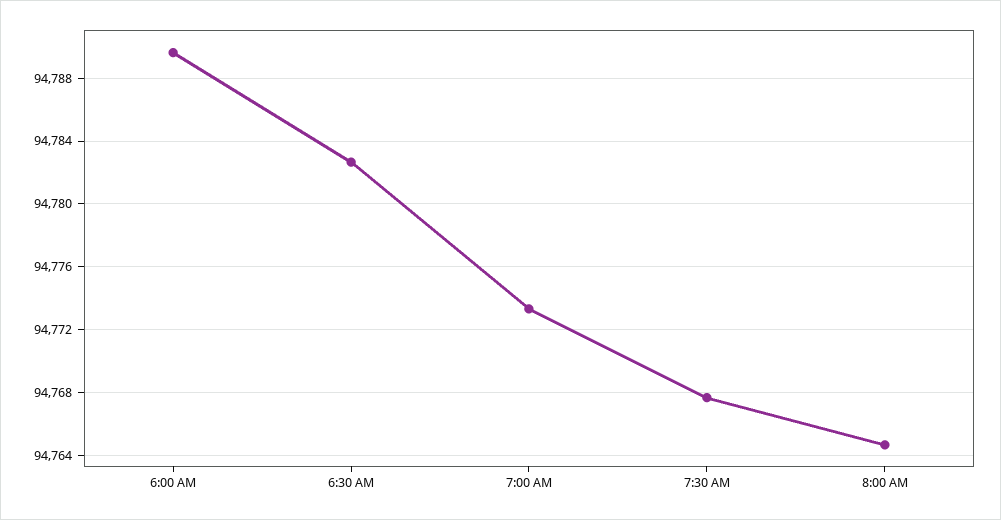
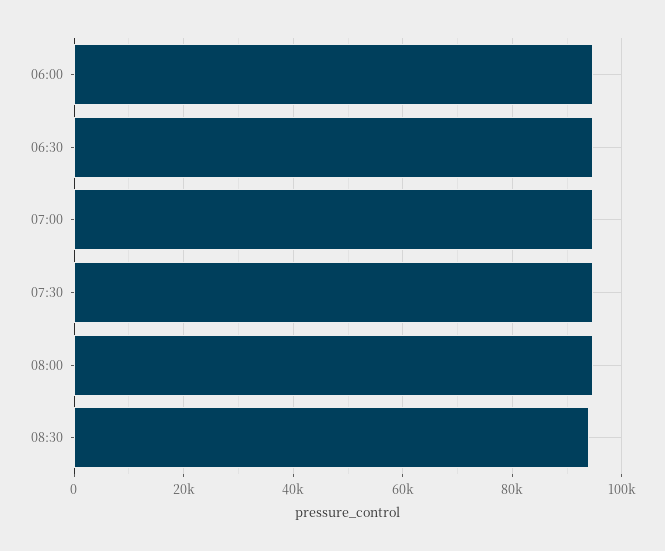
08:30: none -> 94000

